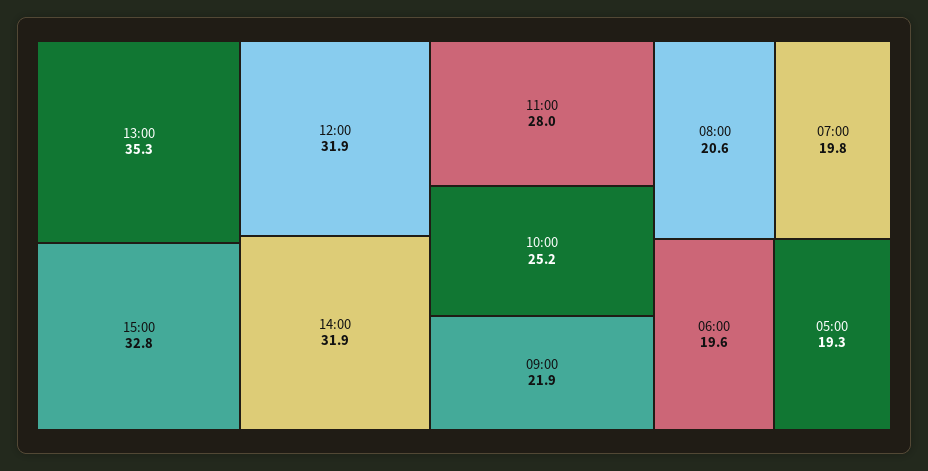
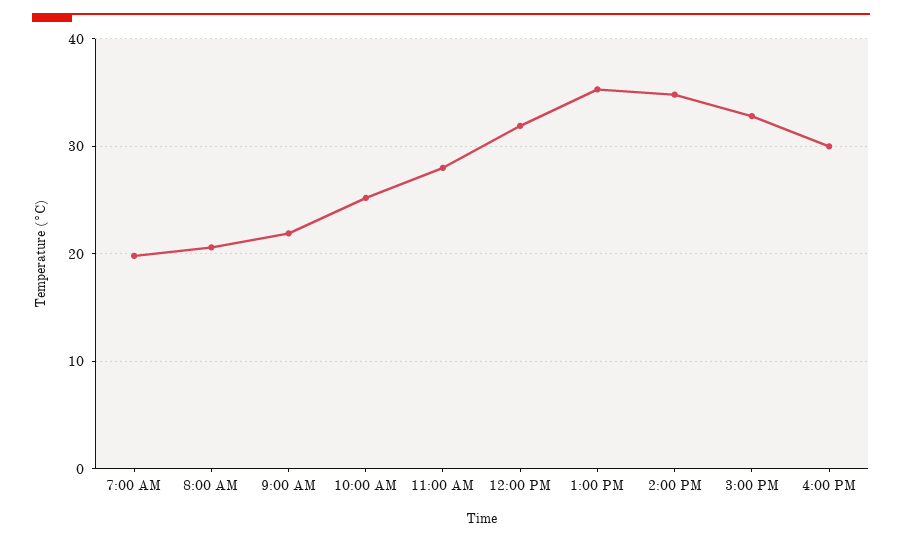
14:00: 31.9 -> 35
06:00: 19.6 -> none
05:00: 19.3 -> none
4:00 PM: none -> 30

